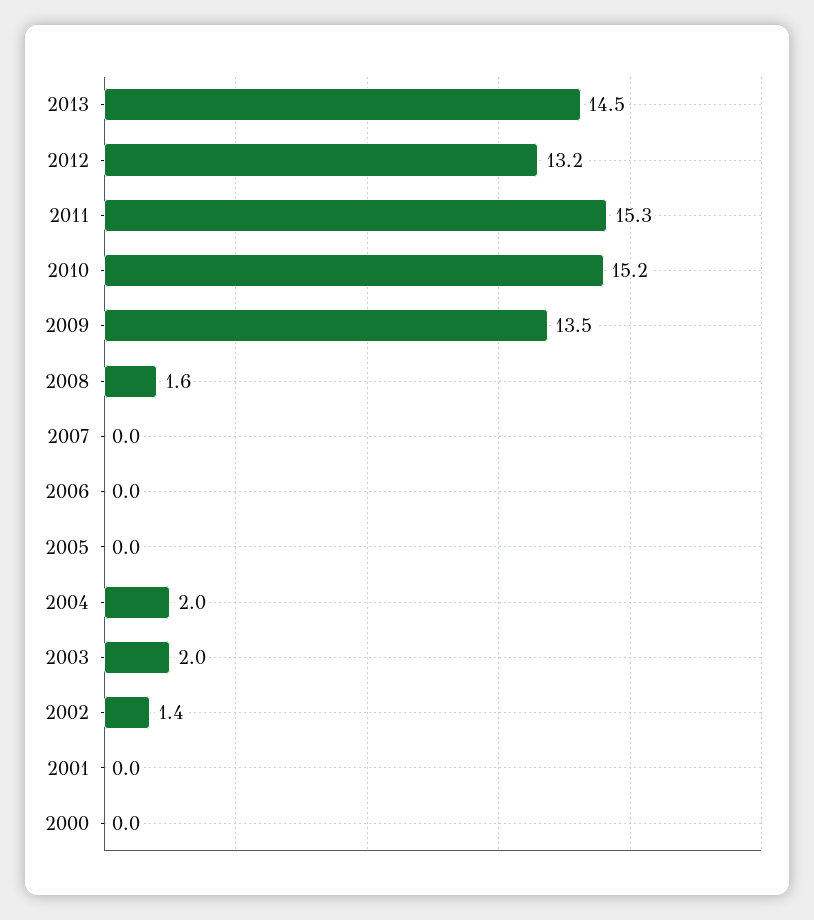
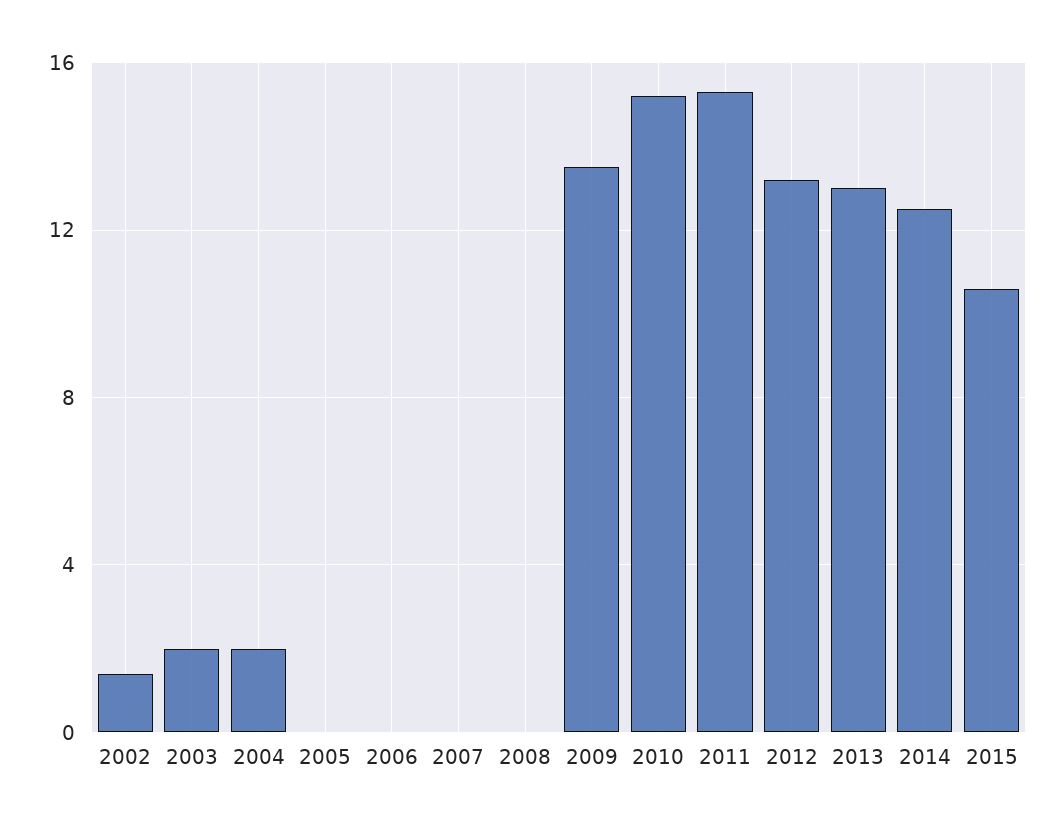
2013: 14.5 -> 13
2008: 1.6 -> 0
2001: 0 -> none
2000: 0 -> none
2014: none -> 12.5
2015: none -> 10.5

